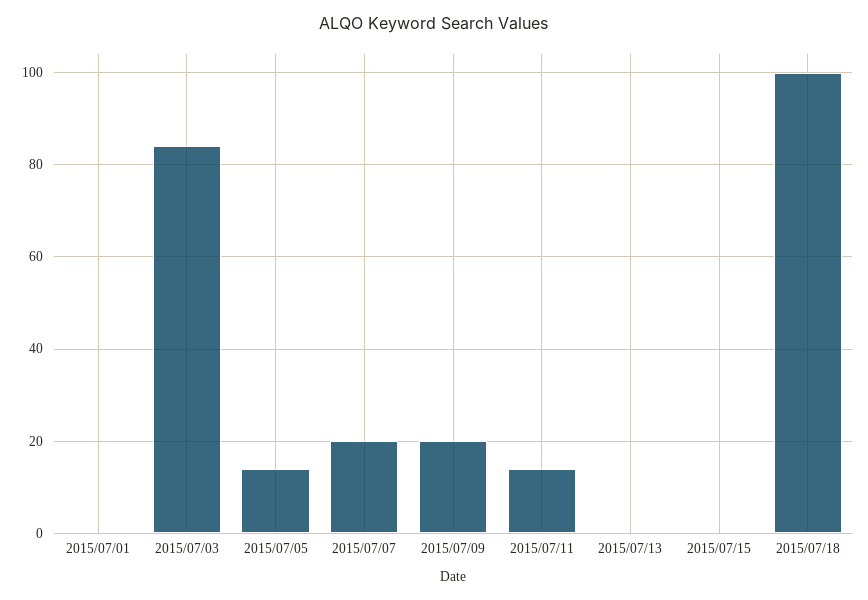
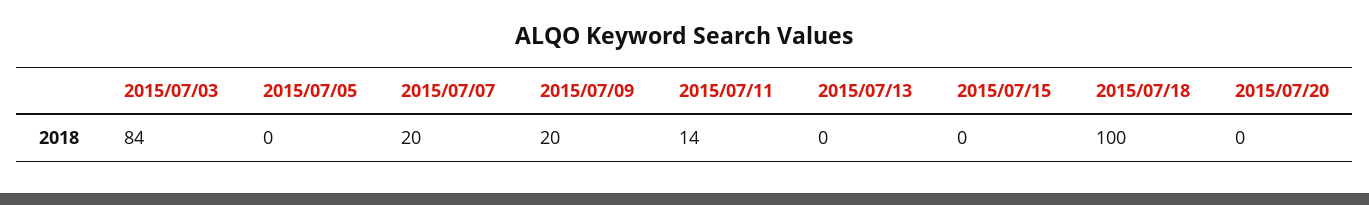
2015/07/01: 0 -> none
2015/07/05: 15 -> 0
2015/07/20: none -> 0

